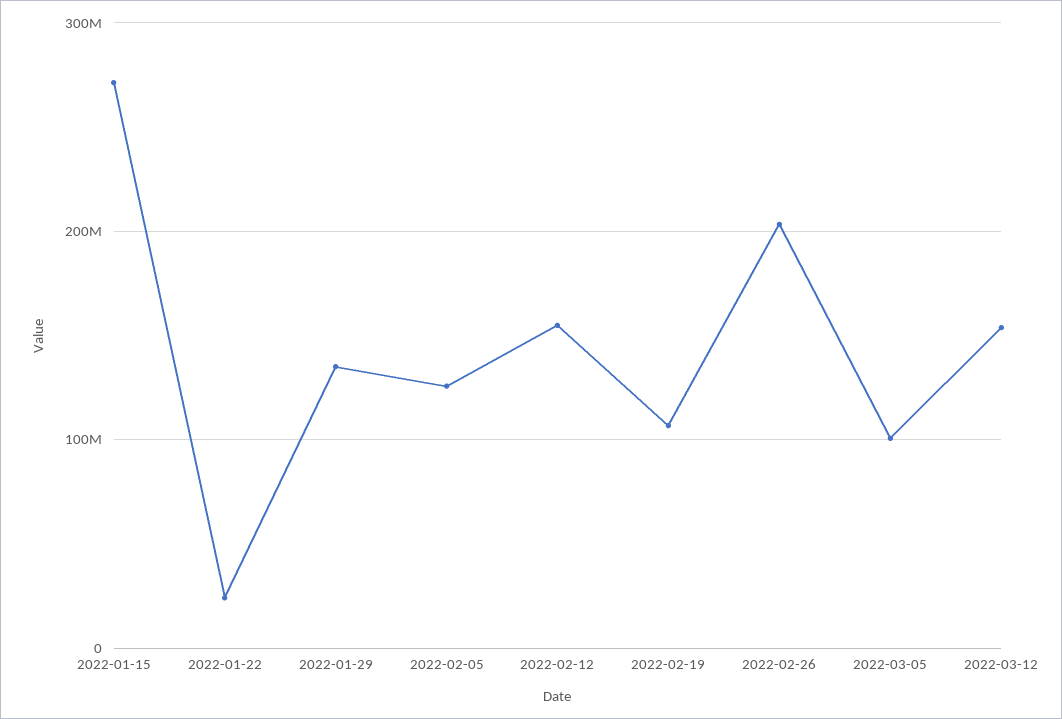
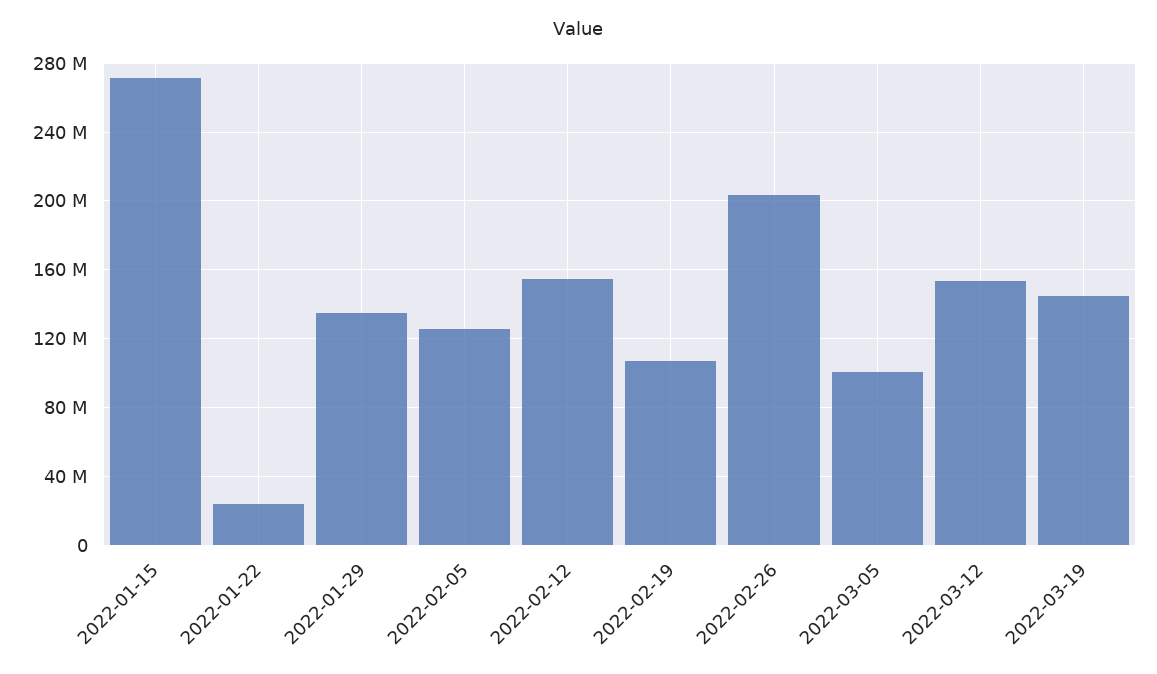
2022-03-19: none -> 145000000

